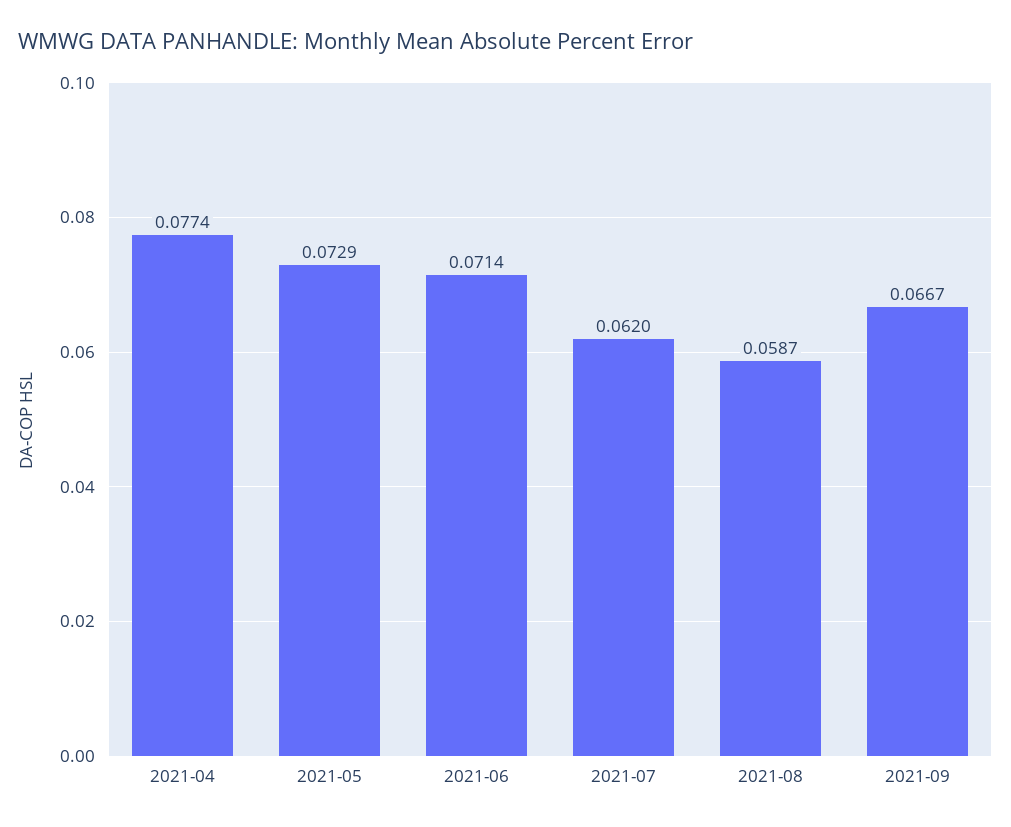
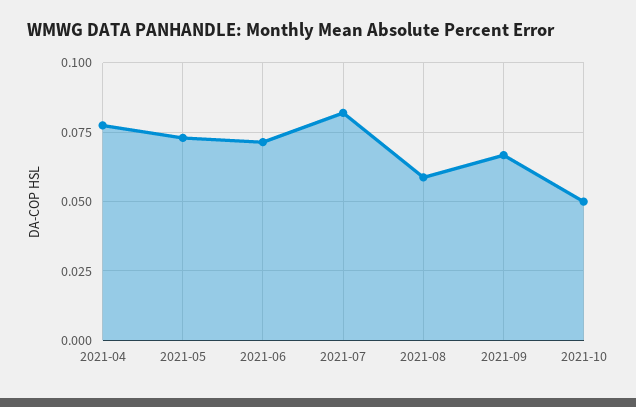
2021-07: 0.062 -> 0.0825
2021-10: none -> 0.05

